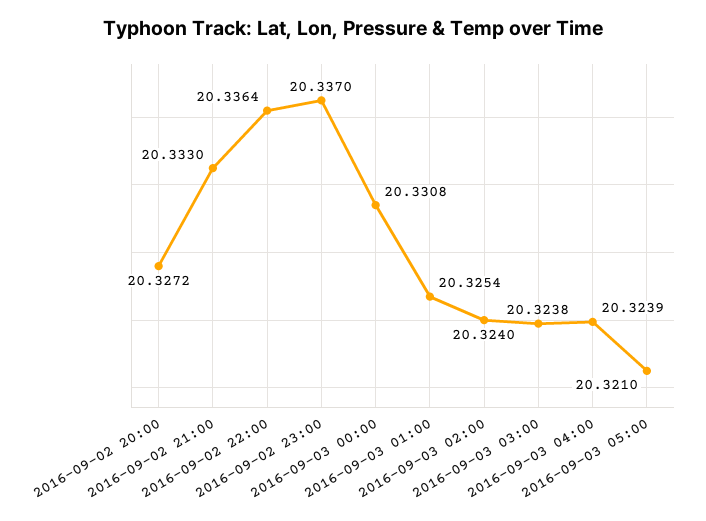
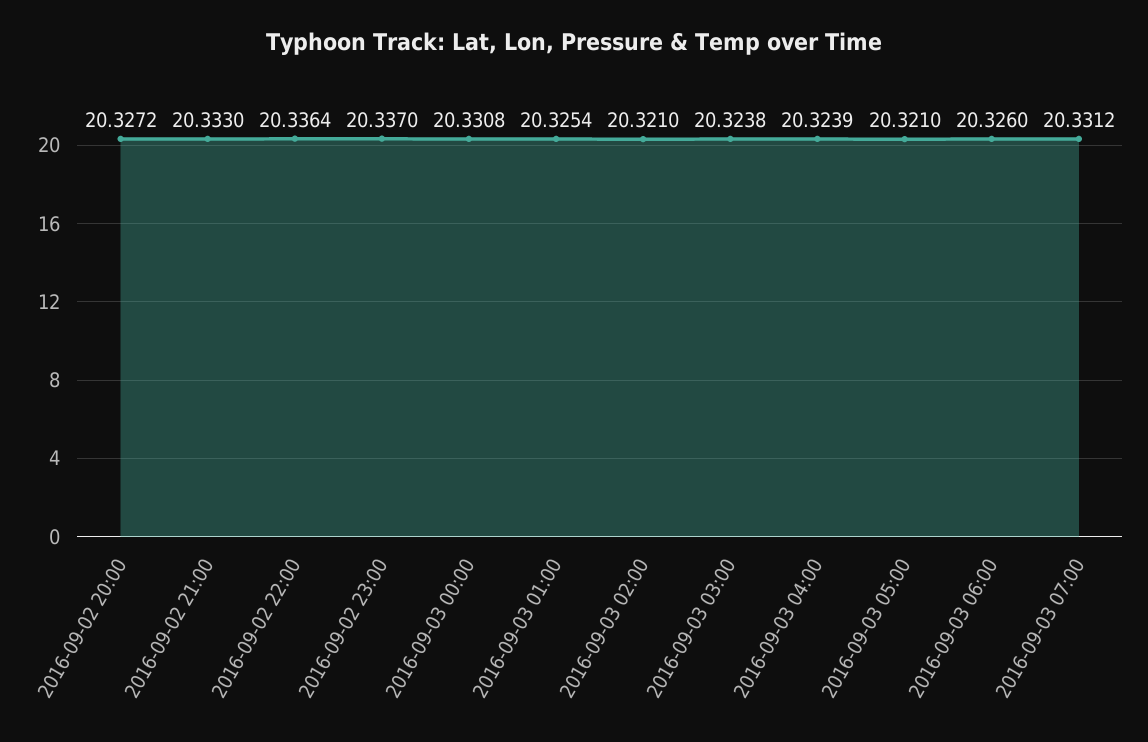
2016-09-03 02:00: 20.324 -> 20.321
2016-09-03 06:00: none -> 20.326
2016-09-03 07:00: none -> 20.3312

